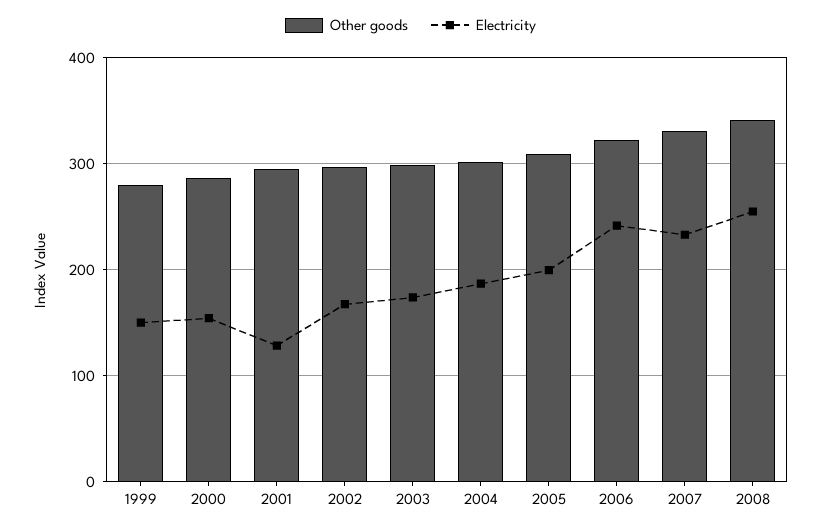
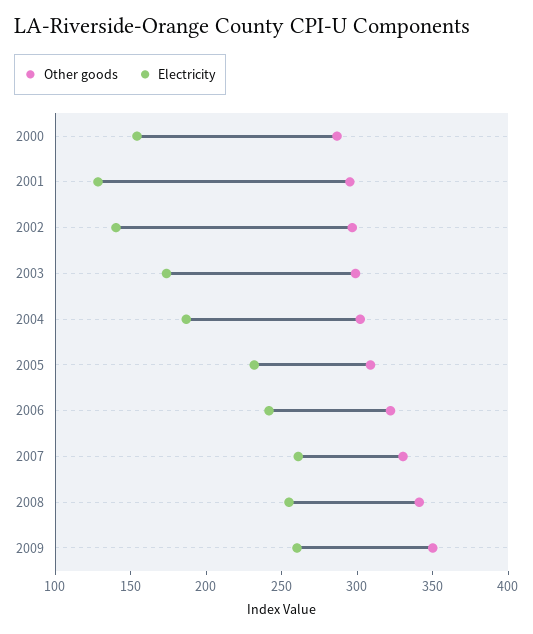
Other goods, 1999: 280 -> none
Electricity, 1999: 150 -> none
Electricity, 2002: 170 -> 140
Electricity, 2005: 200 -> 230
Electricity, 2007: 230 -> 260
Other goods, 2009: none -> 350
Electricity, 2009: none -> 260

